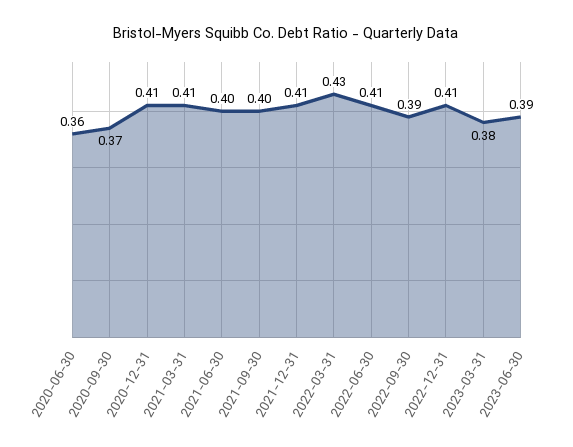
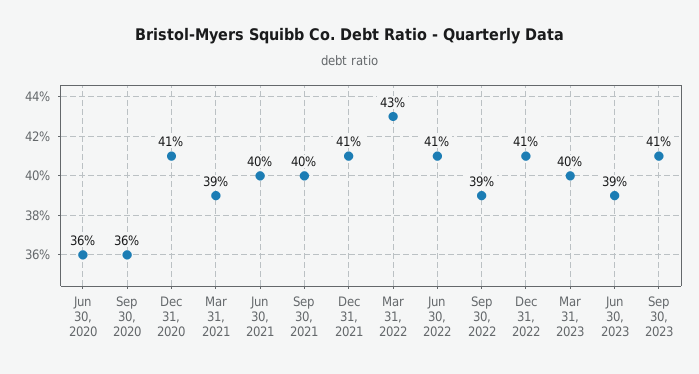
2020-09-30: 0.37 -> 0.36
2021-03-31: 0.41 -> 0.39
2023-03-31: 0.38 -> 0.4
Sep 30, 2023: none -> 0.41

